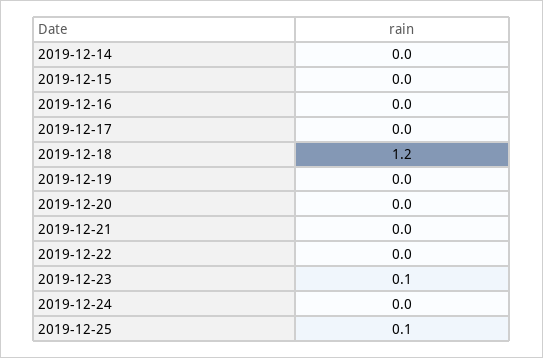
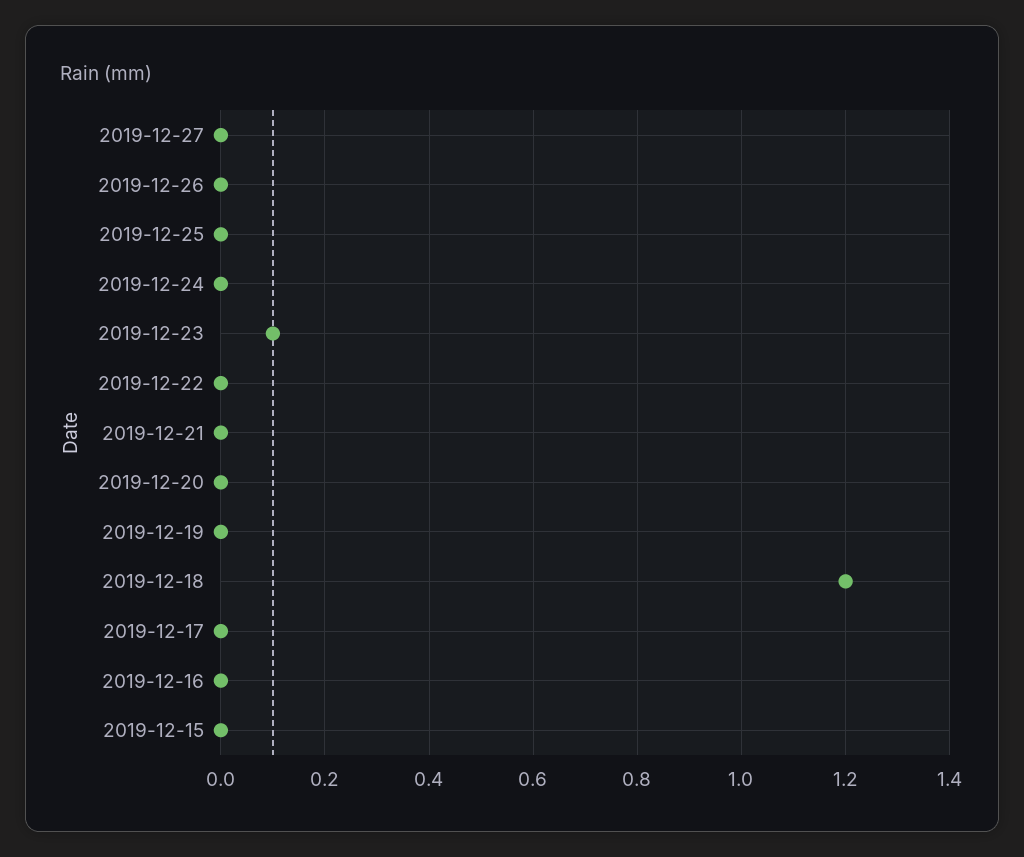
2019-12-14: 0 -> none
2019-12-25: 0.1 -> 0
2019-12-27: none -> 0
2019-12-26: none -> 0

